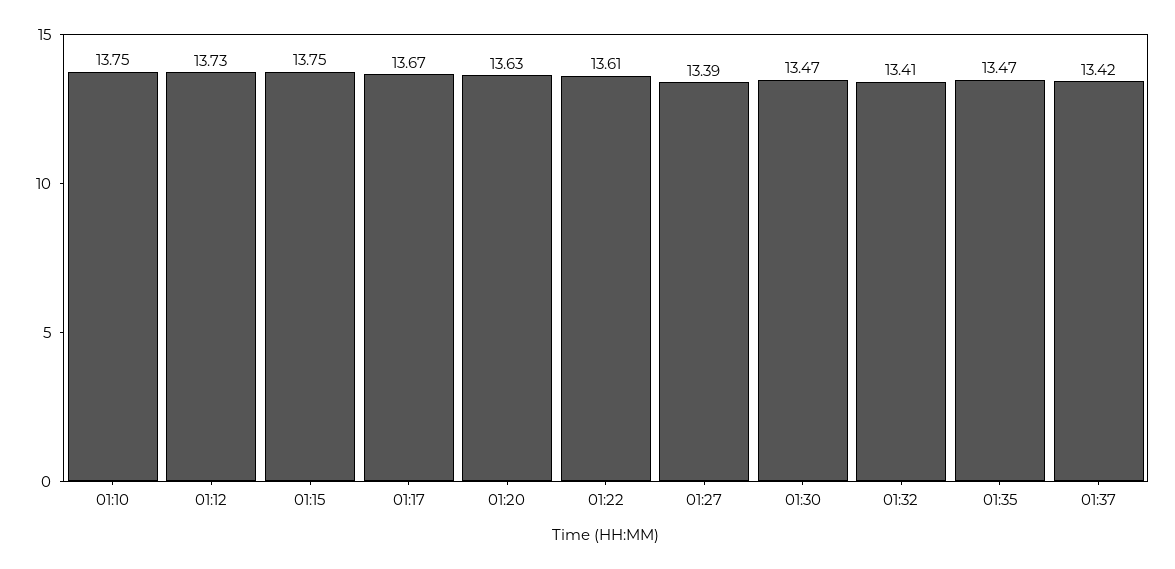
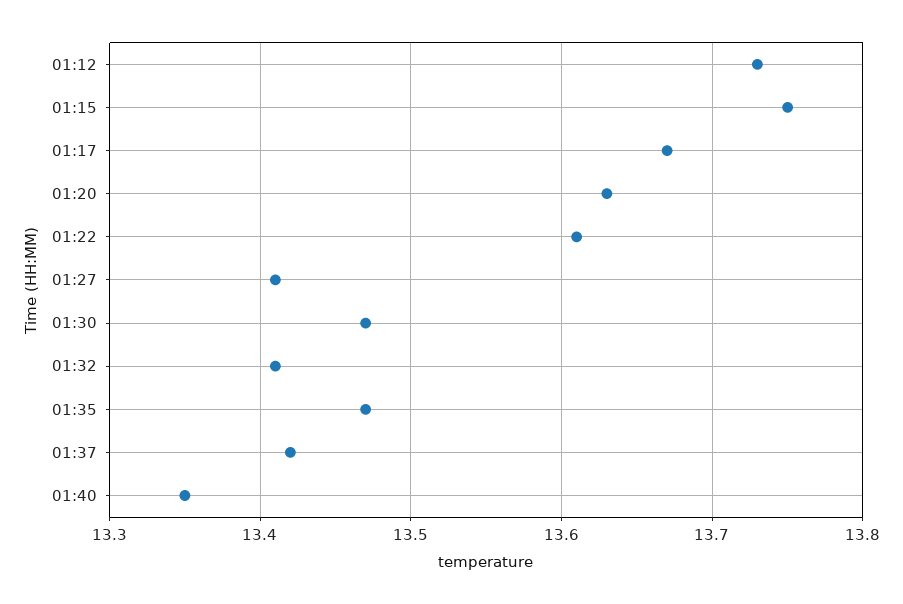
01:10: 13.75 -> none
01:27: 13.39 -> 13.41
01:40: none -> 13.35

